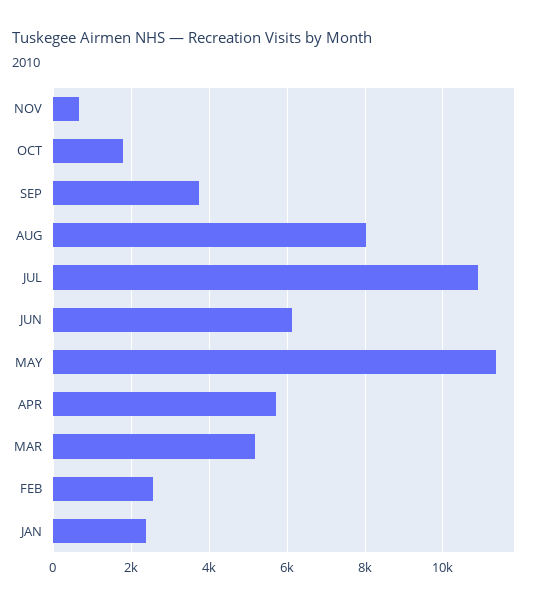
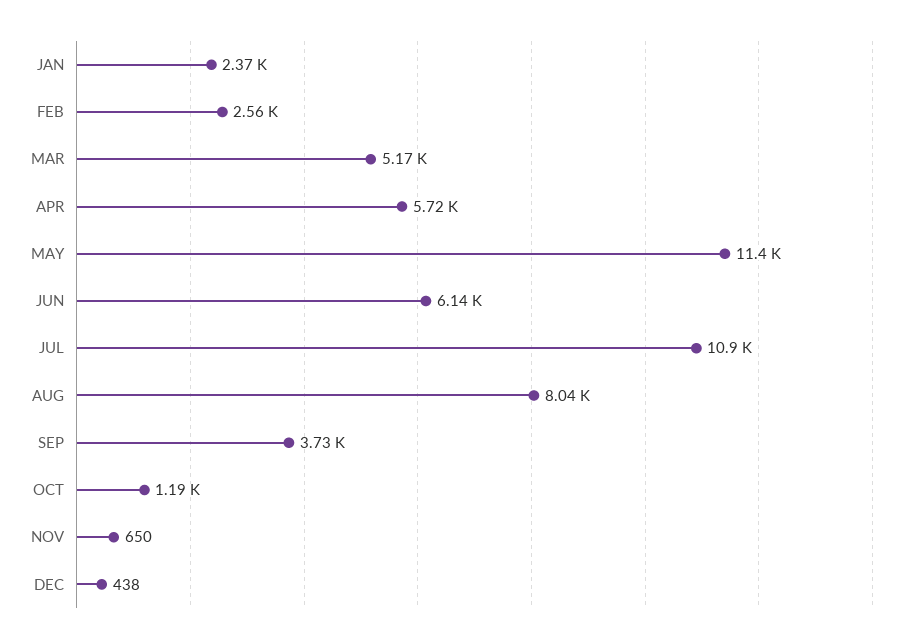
OCT: 1800 -> 1190
DEC: none -> 438

